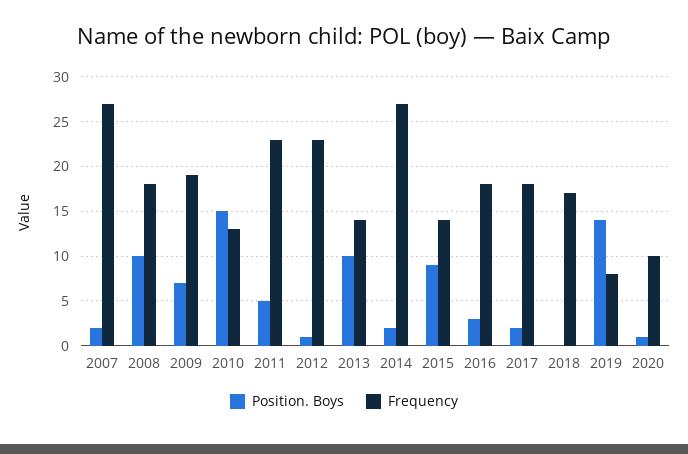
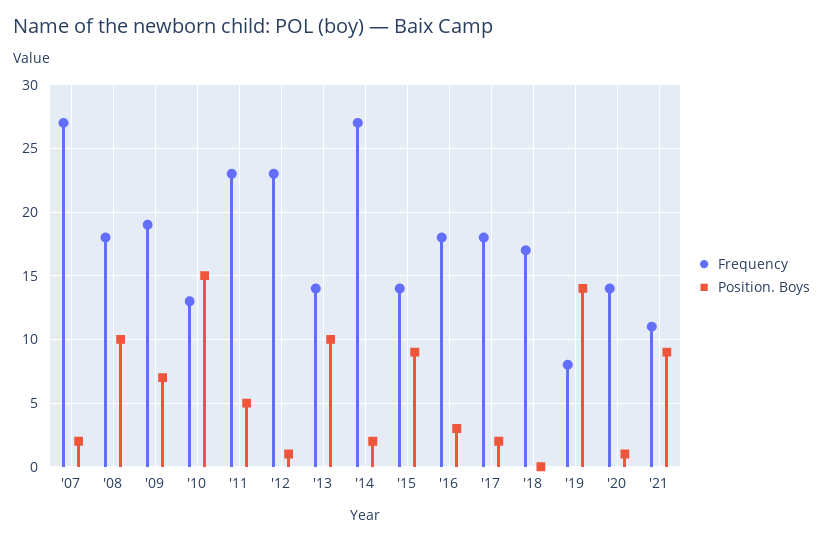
Frequency, 2020: 10 -> 14
Frequency, '21: none -> 11
Position. Boys, '21: none -> 9

